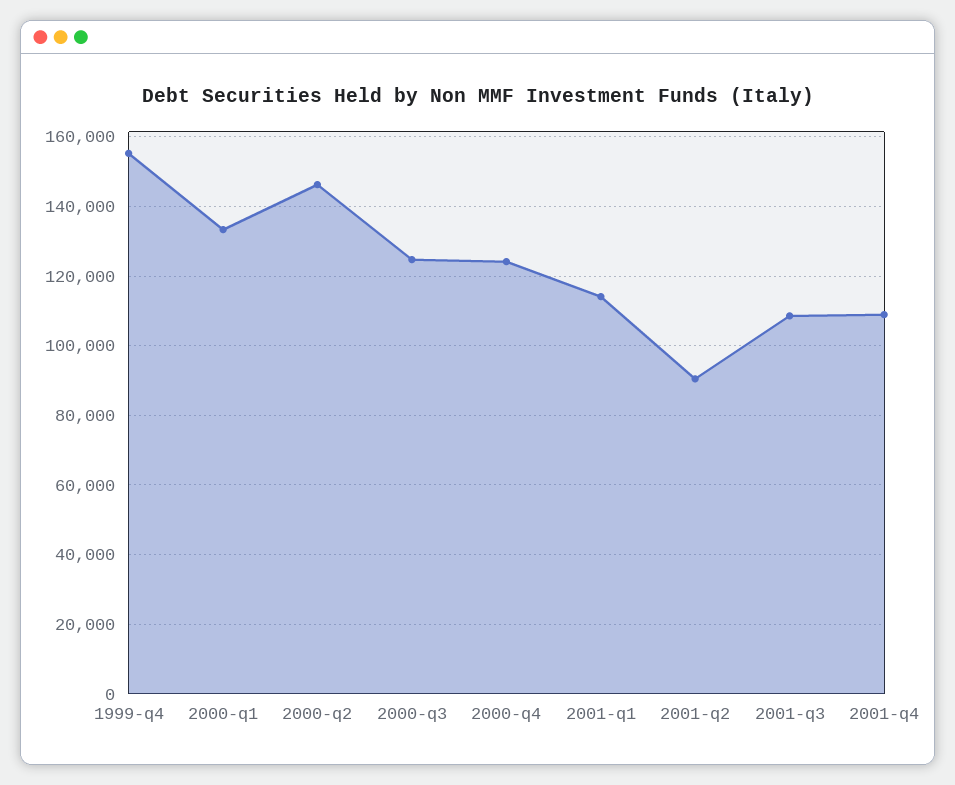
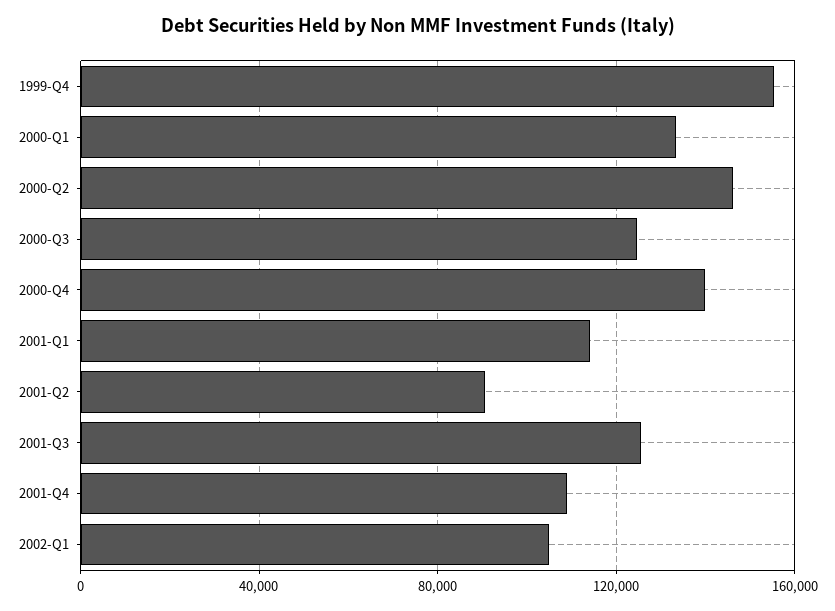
2000-q4: 124000 -> 140000
2001-q3: 108000 -> 125000
2002-Q1: none -> 105000

